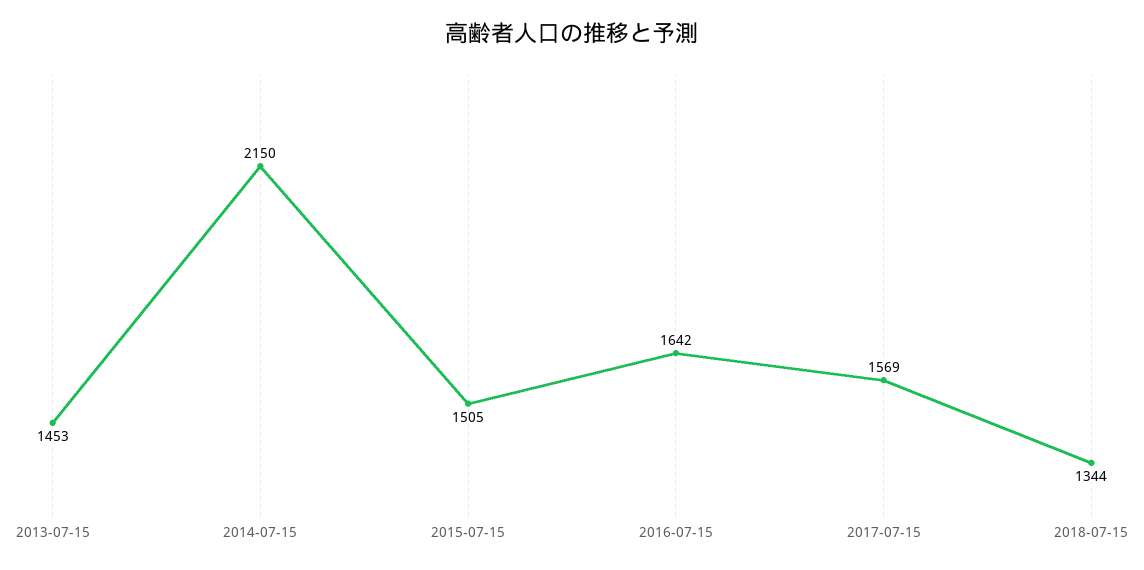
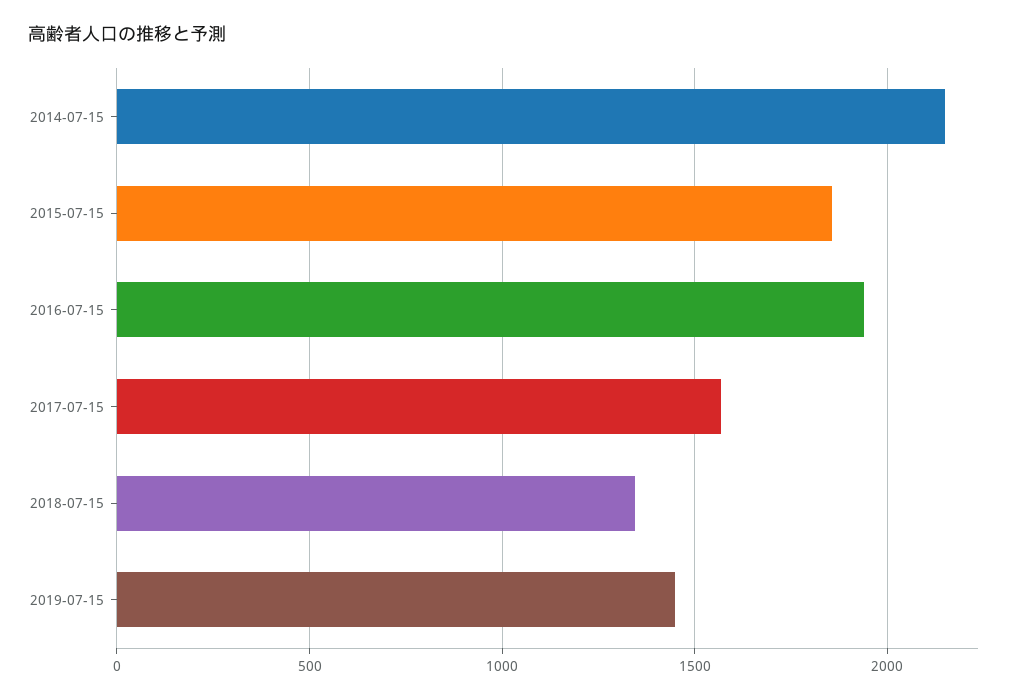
2013-07-15: 1453 -> none
2015-07-15: 1505 -> 1850
2016-07-15: 1642 -> 1950
2019-07-15: none -> 1450

